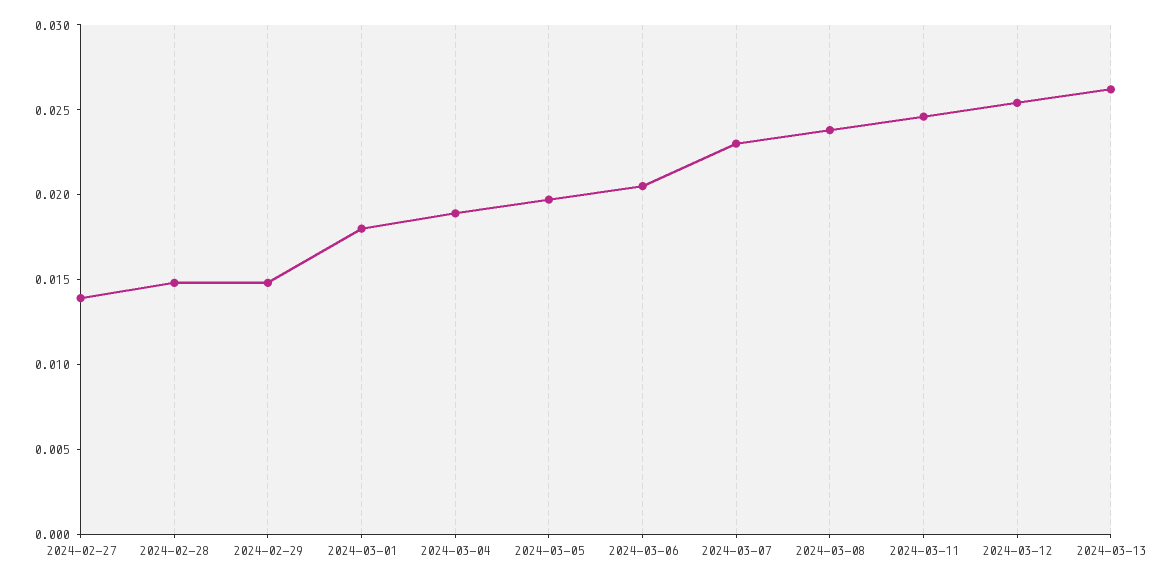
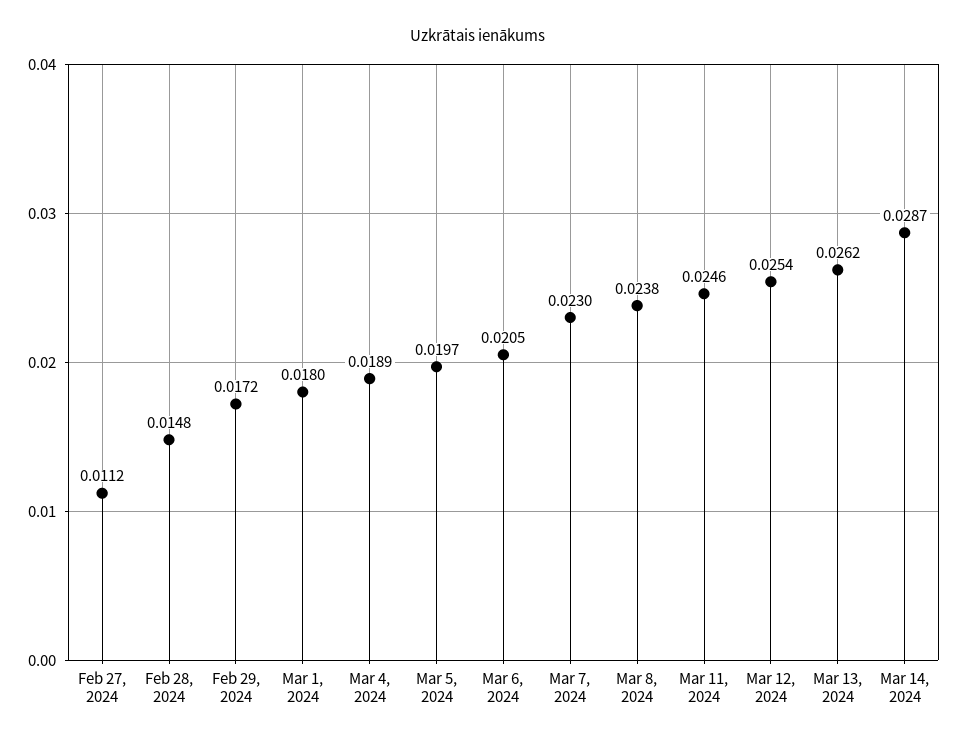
2024-02-27: 0.014 -> 0.0112
2024-02-29: 0.015 -> 0.0172
Mar 14, 2024: none -> 0.0287

